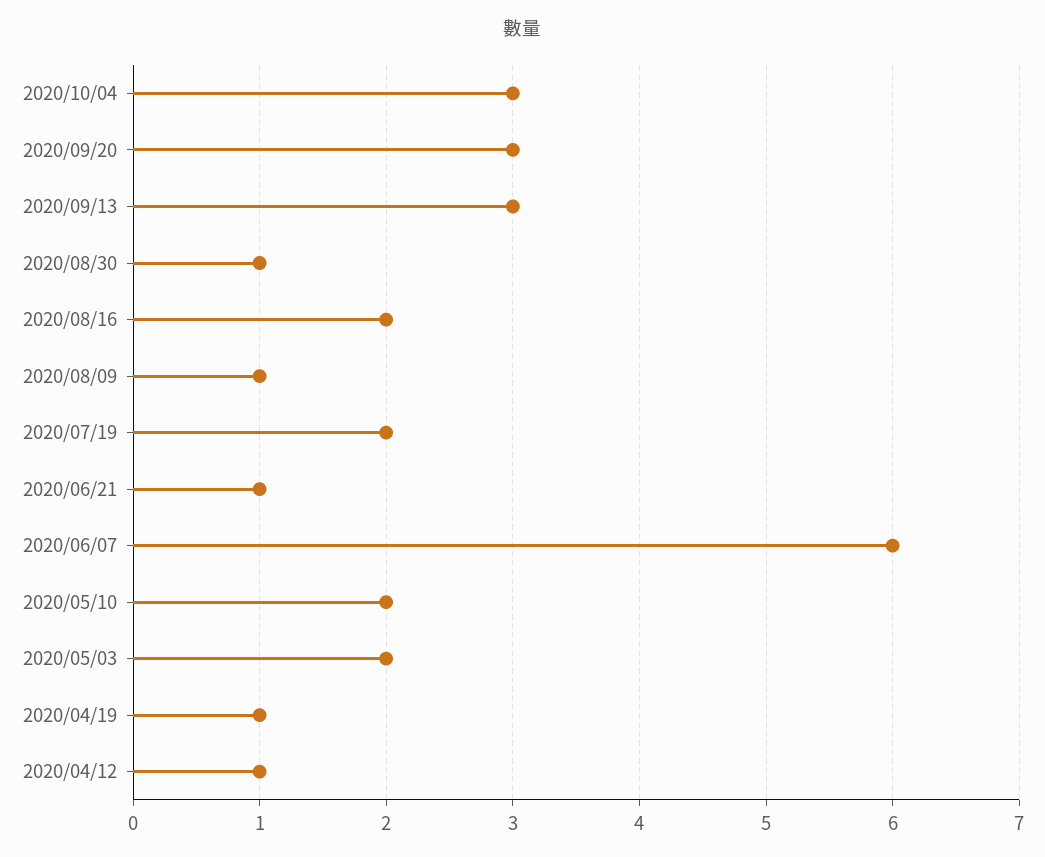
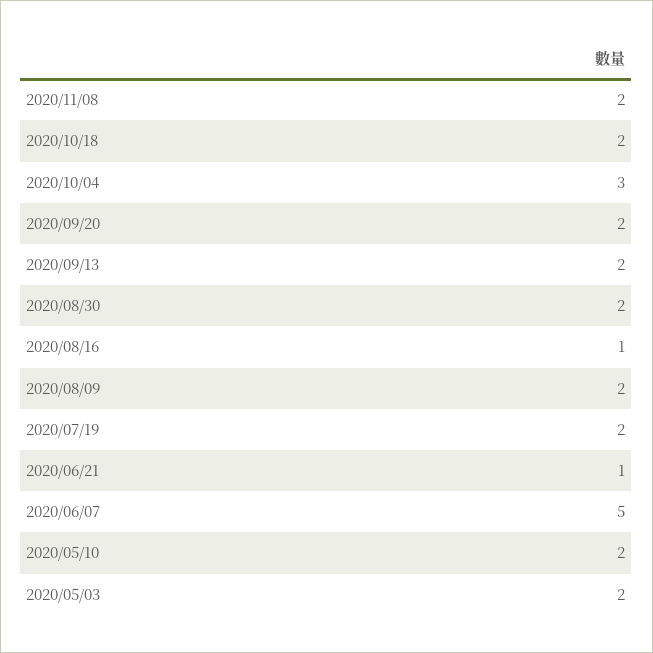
2020/09/20: 3 -> 2
2020/09/13: 3 -> 2
2020/08/30: 1 -> 2
2020/08/16: 2 -> 1
2020/08/09: 1 -> 2
2020/06/07: 6 -> 5
2020/04/19: 1 -> none
2020/04/12: 1 -> none
2020/11/08: none -> 2
2020/10/18: none -> 2

